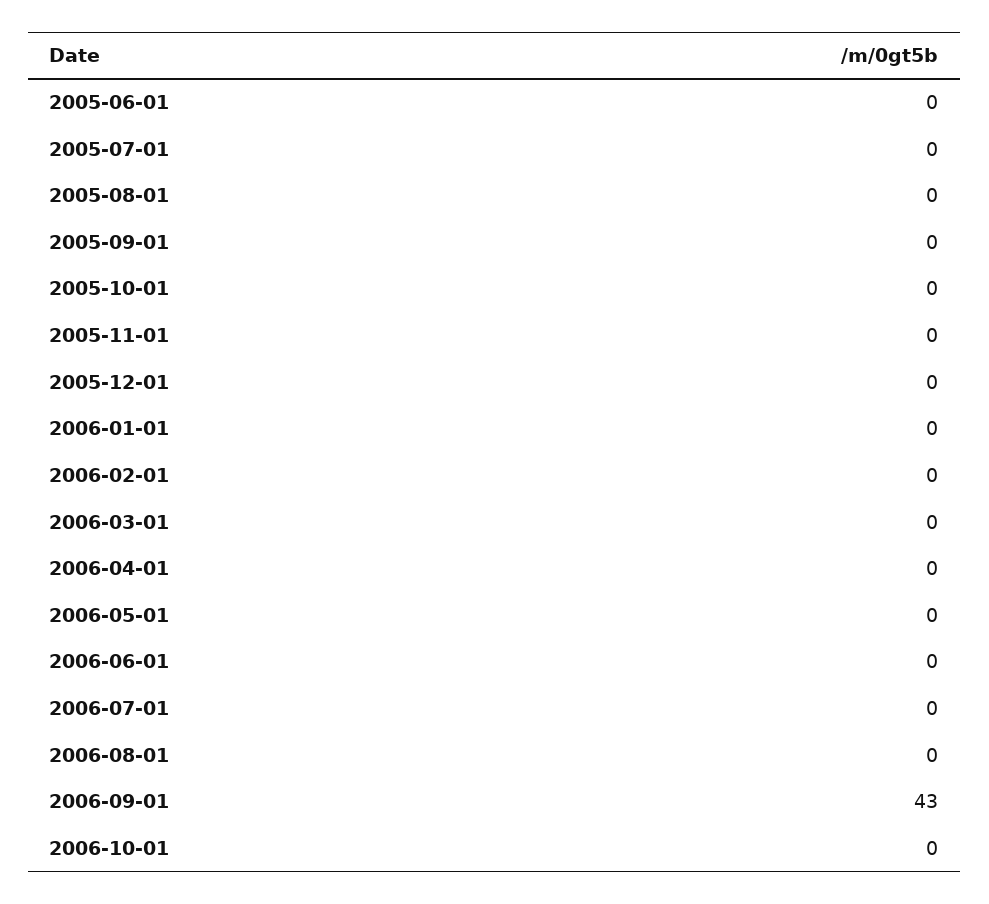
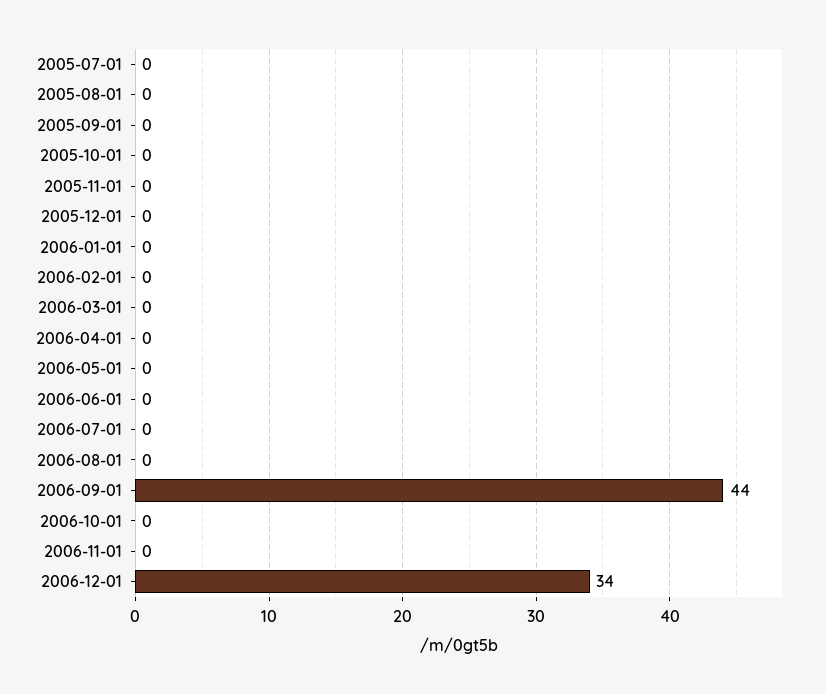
2005-06-01: 0 -> none
2006-09-01: 43 -> 44
2006-11-01: none -> 0
2006-12-01: none -> 34

